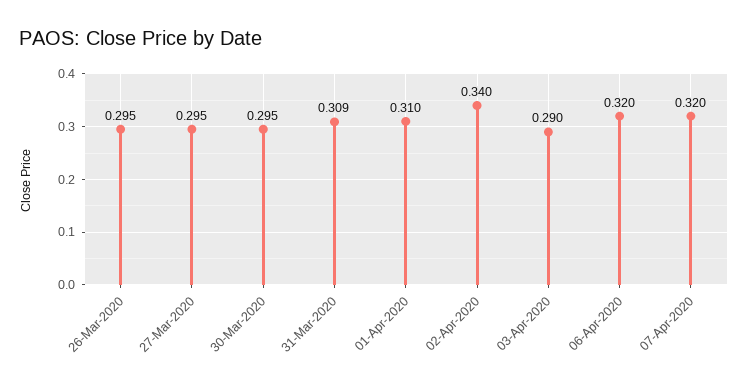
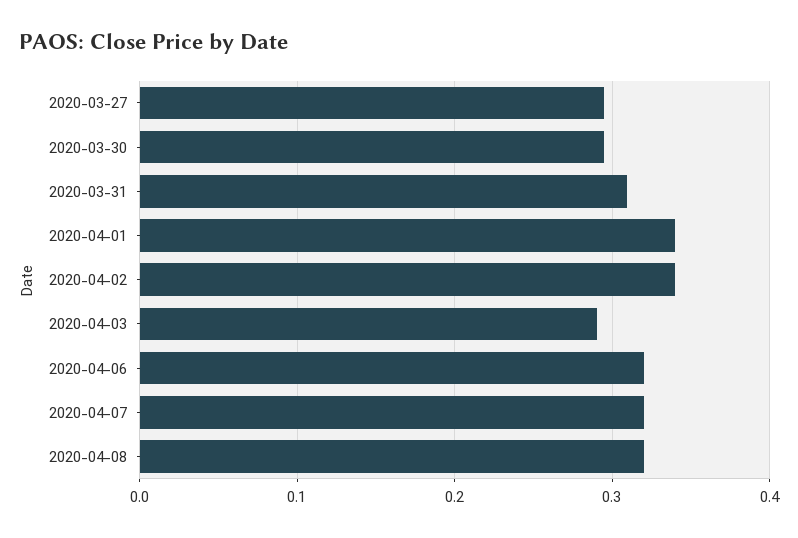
26-Mar-2020: 0.295 -> none
01-Apr-2020: 0.31 -> 0.34
2020-04-08: none -> 0.32

